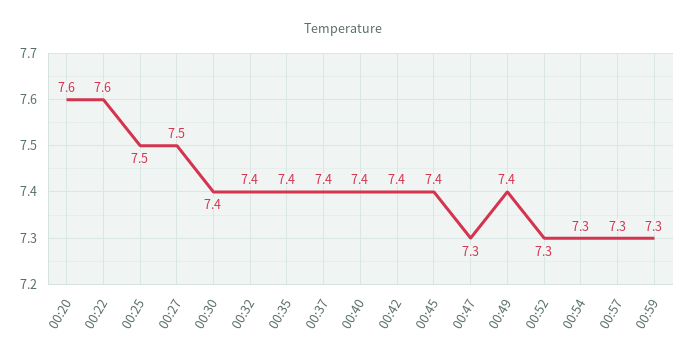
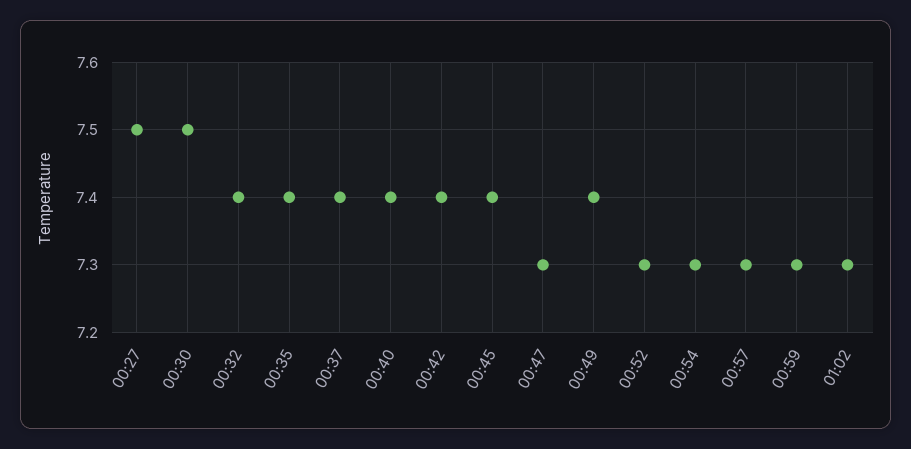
00:20: 7.6 -> none
00:22: 7.6 -> none
00:25: 7.5 -> none
00:30: 7.4 -> 7.5
01:02: none -> 7.3

